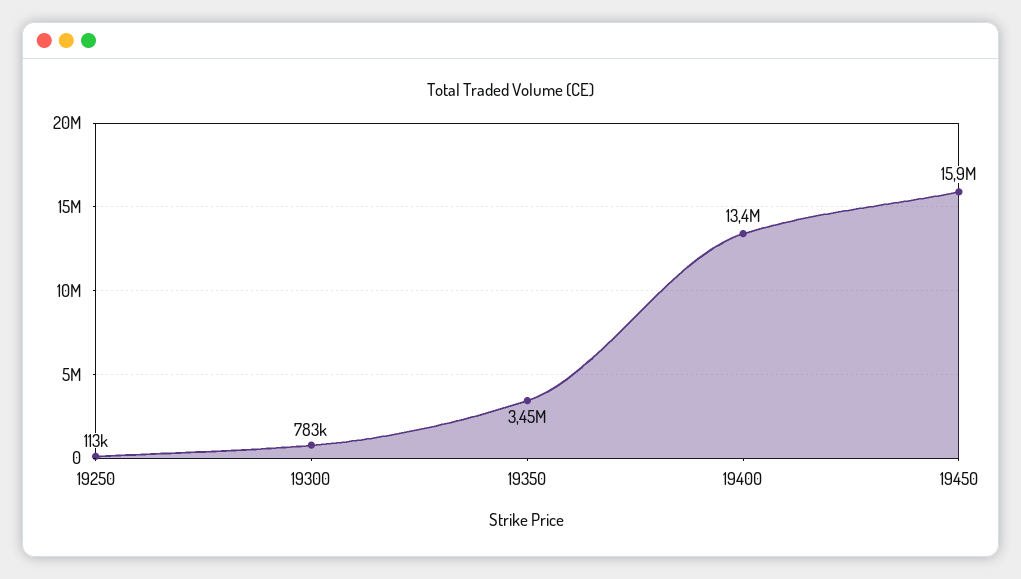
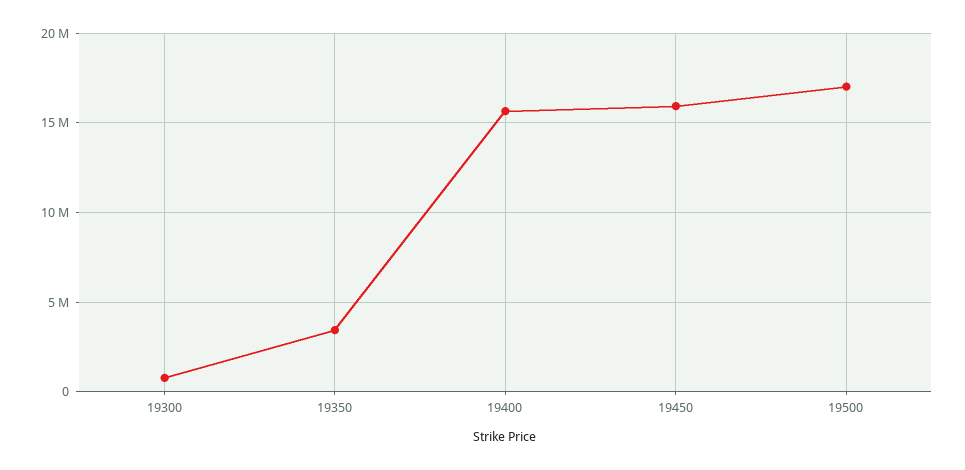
19250: 113000 -> none
19400: 13400000 -> 15500000
19500: none -> 17000000

